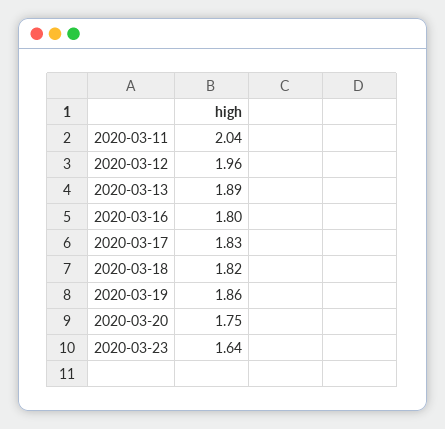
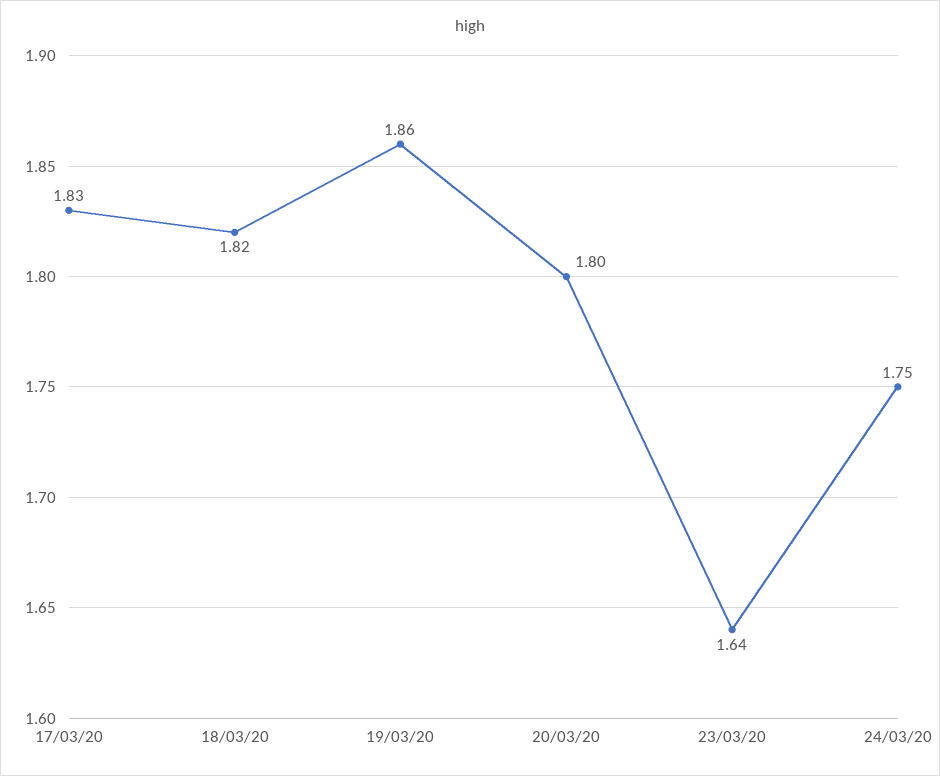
2020-03-11: 2.04 -> none
2020-03-12: 1.96 -> none
2020-03-13: 1.89 -> none
2020-03-16: 1.8 -> none
2020-03-20: 1.75 -> 1.8
24/03/20: none -> 1.75

